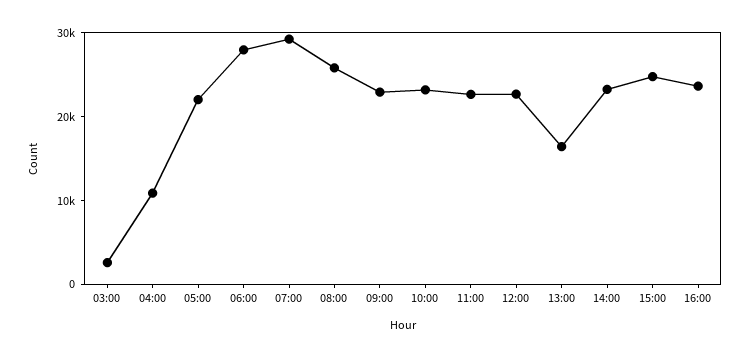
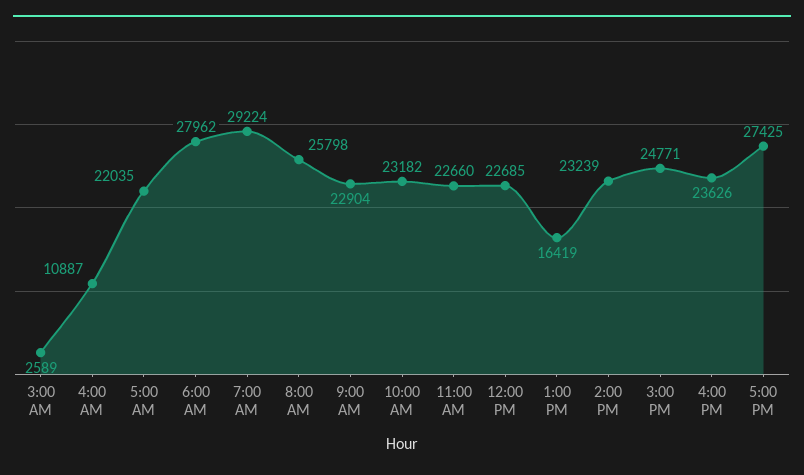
5:00 PM: none -> 27425

